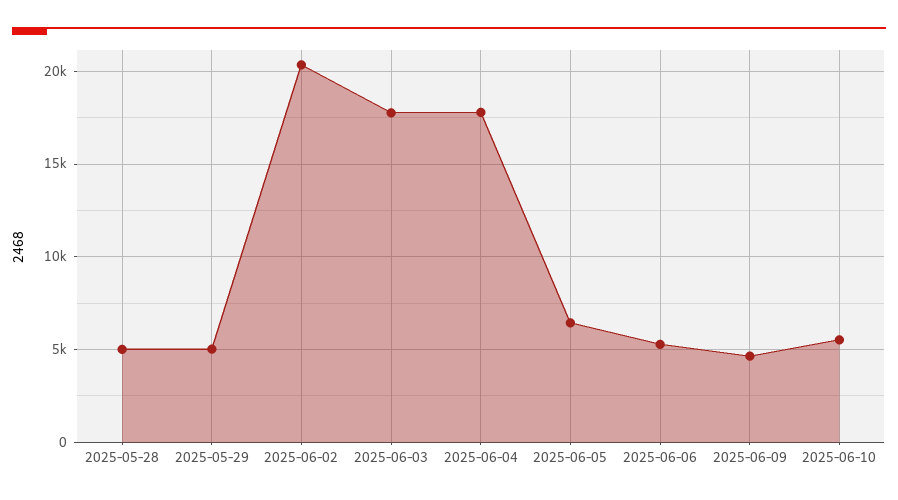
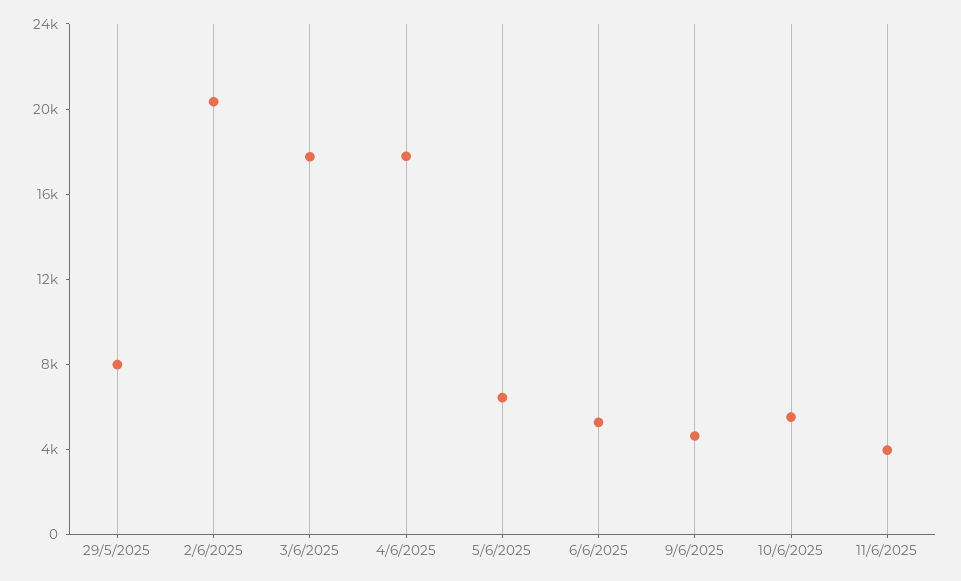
2025-05-28: 5000 -> none
2025-05-29: 5000 -> 8000
11/6/2025: none -> 4000

